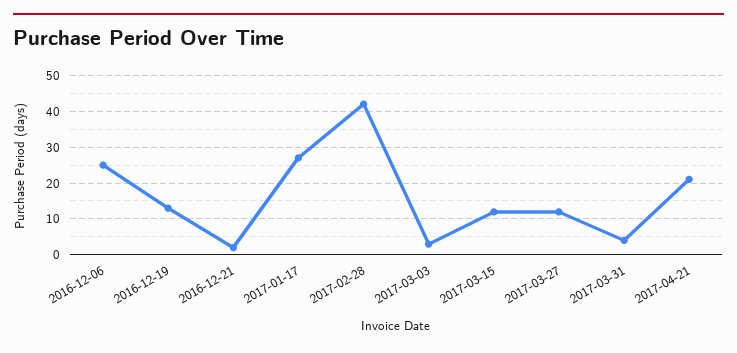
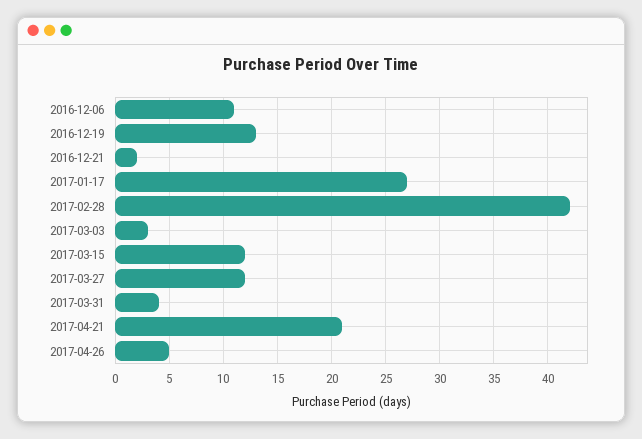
2016-12-06: 25 -> 11
2017-04-26: none -> 5

